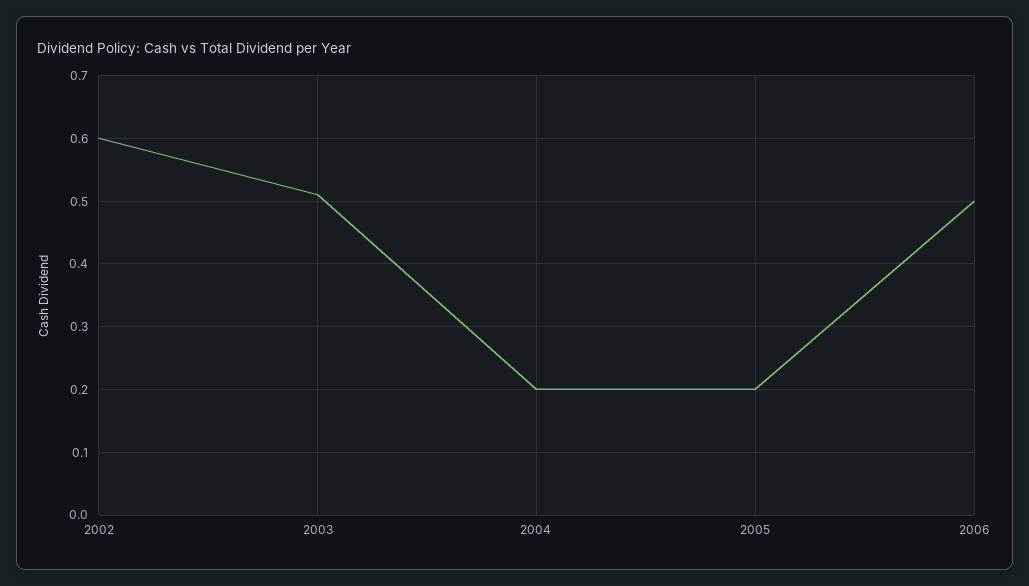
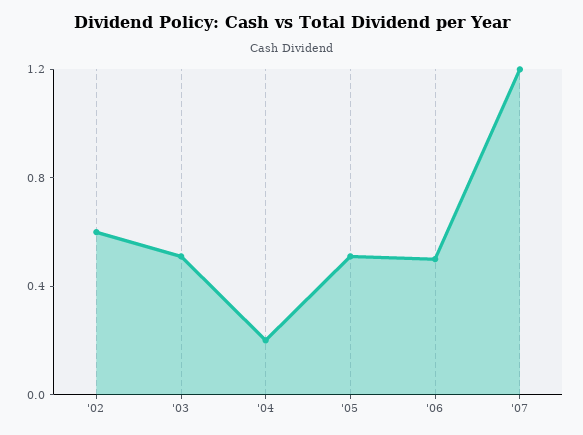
2005: 0.2 -> 0.5
'07: none -> 1.2

